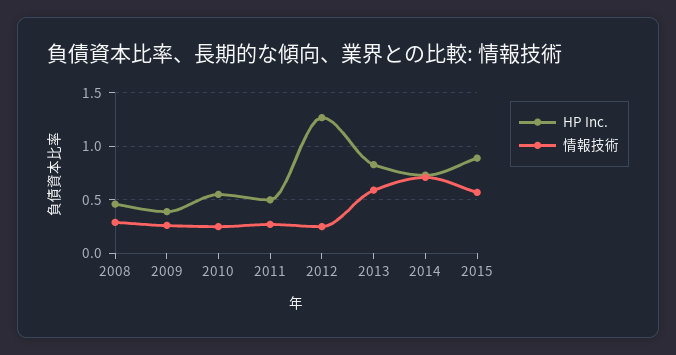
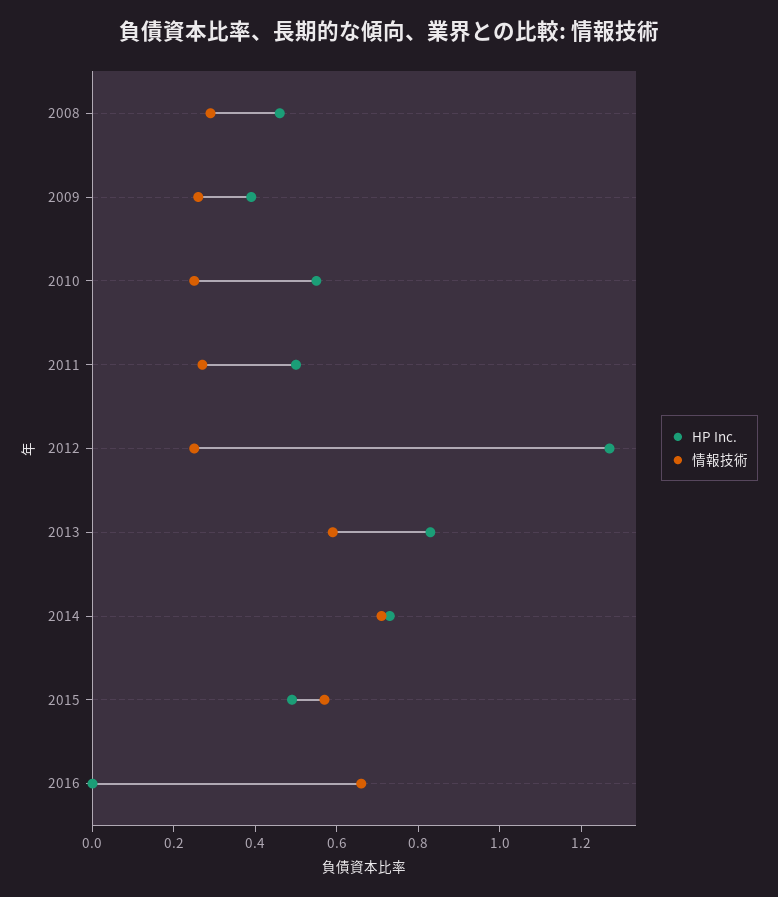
HP Inc., 2015: 0.9 -> 0.5
HP Inc., 2016: none -> 0
情報技術, 2016: none -> 0.65

